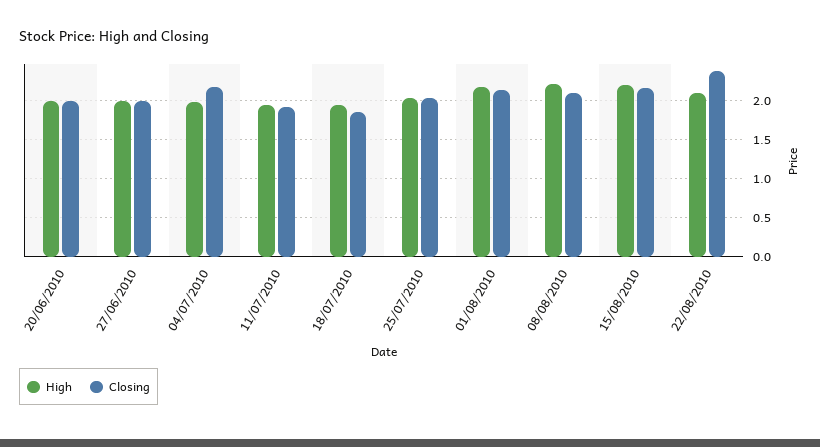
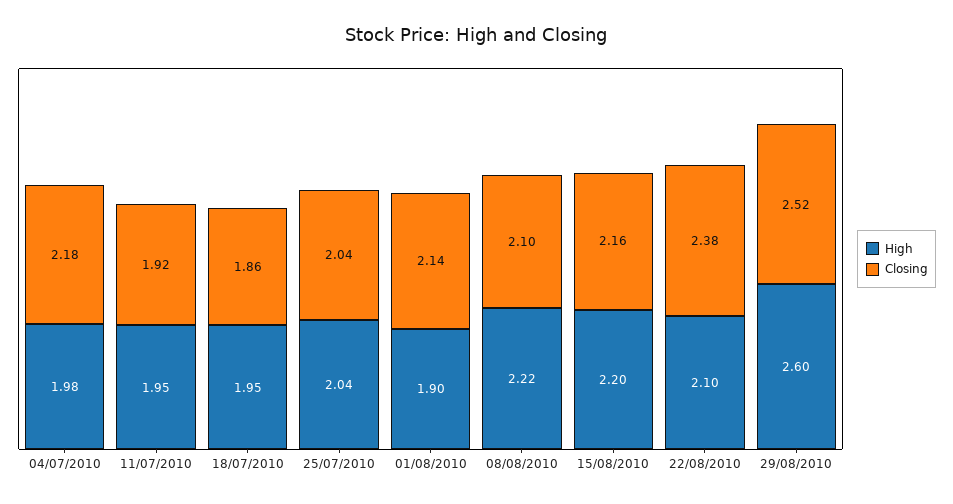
High, 20/06/2010: 2 -> none
Closing, 20/06/2010: 2 -> none
High, 27/06/2010: 2 -> none
Closing, 27/06/2010: 2 -> none
High, 01/08/2010: 2.2 -> 1.9
High, 29/08/2010: none -> 2.6
Closing, 29/08/2010: none -> 2.52

